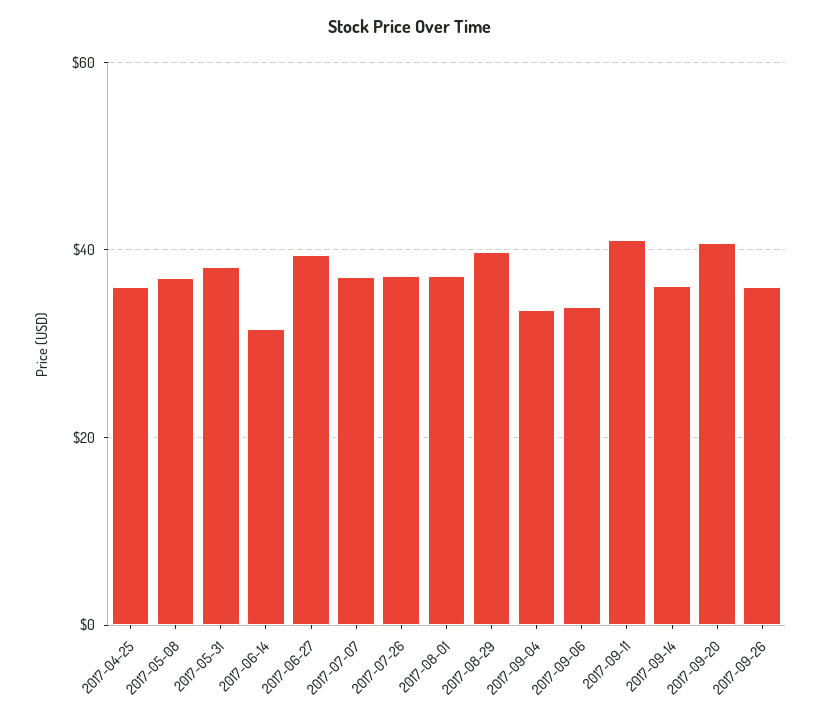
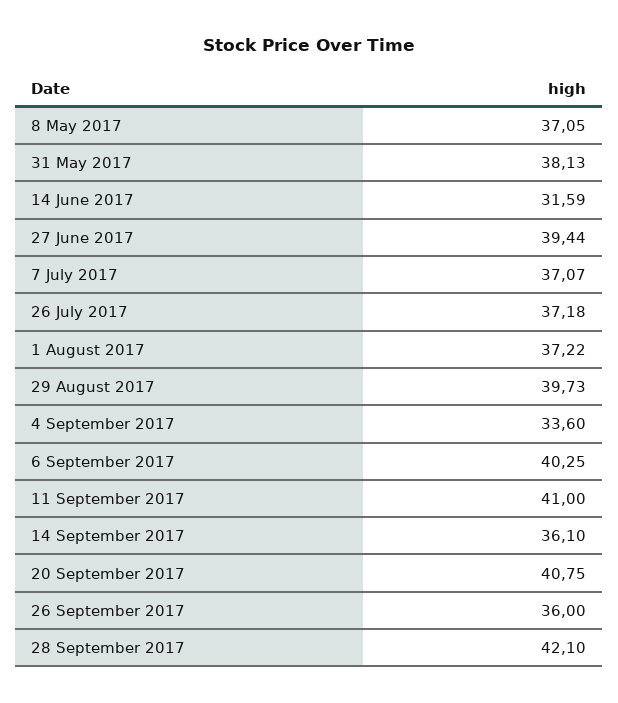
2017-04-25: 36 -> none
2017-09-06: 34 -> 40.25
28 September 2017: none -> 42.1

